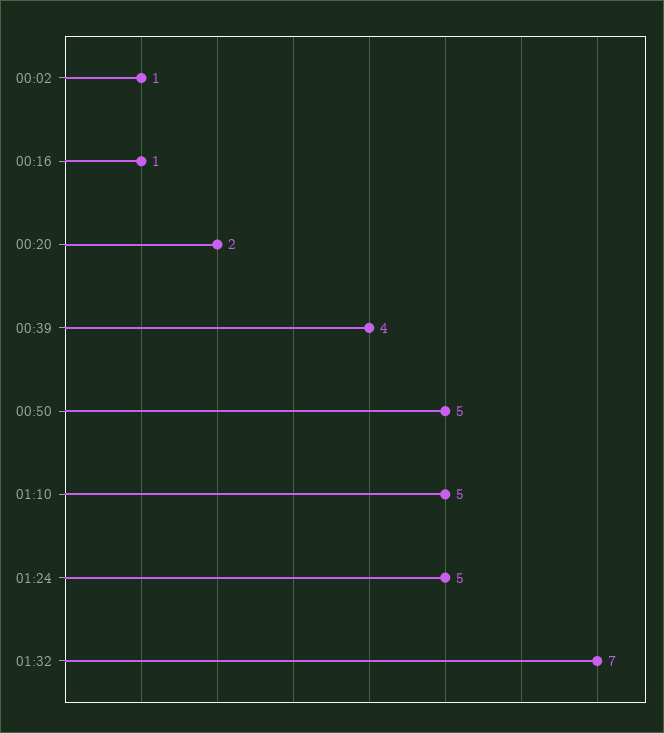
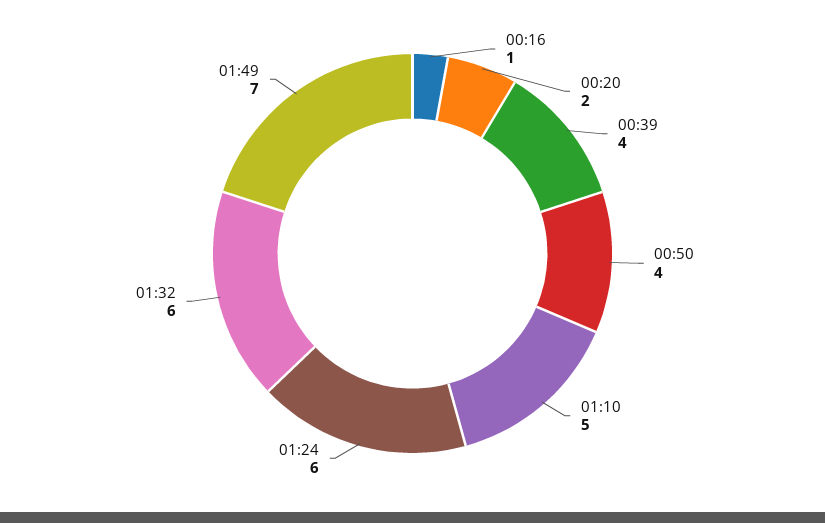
00:02: 1 -> none
00:50: 5 -> 4
01:24: 5 -> 6
01:32: 7 -> 6
01:49: none -> 7

